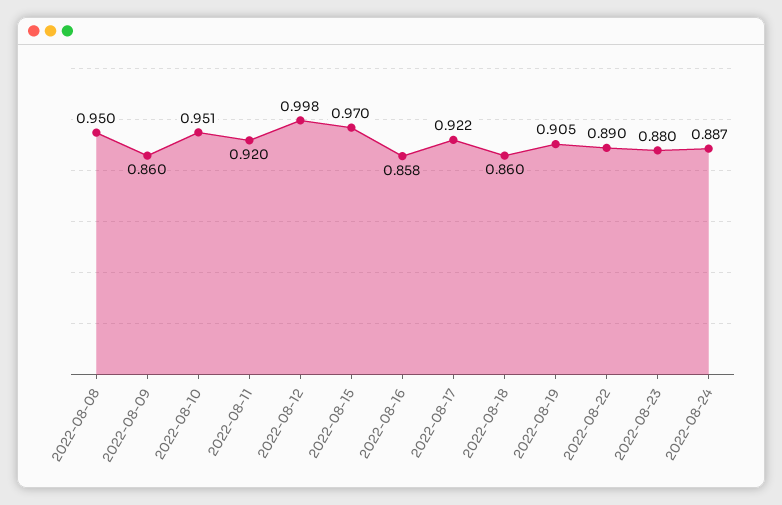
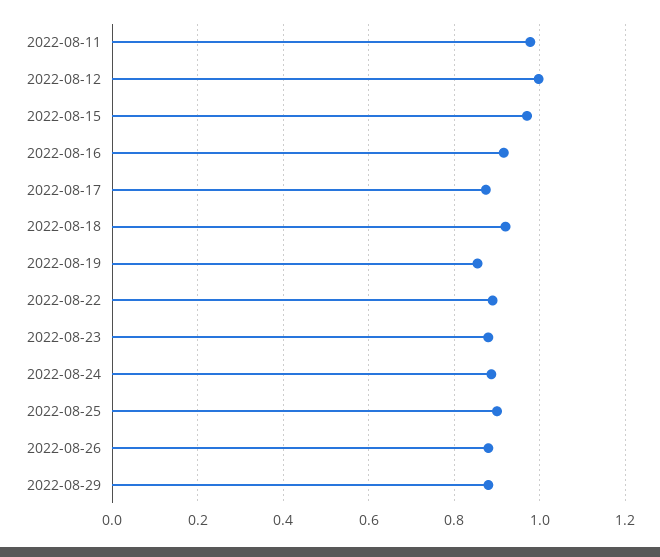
2022-08-08: 0.95 -> none
2022-08-09: 0.86 -> none
2022-08-10: 0.951 -> none
2022-08-11: 0.92 -> 0.98
2022-08-16: 0.858 -> 0.92
2022-08-17: 0.922 -> 0.88
2022-08-18: 0.86 -> 0.92
2022-08-19: 0.905 -> 0.86
2022-08-25: none -> 0.9
2022-08-26: none -> 0.88
2022-08-29: none -> 0.88

